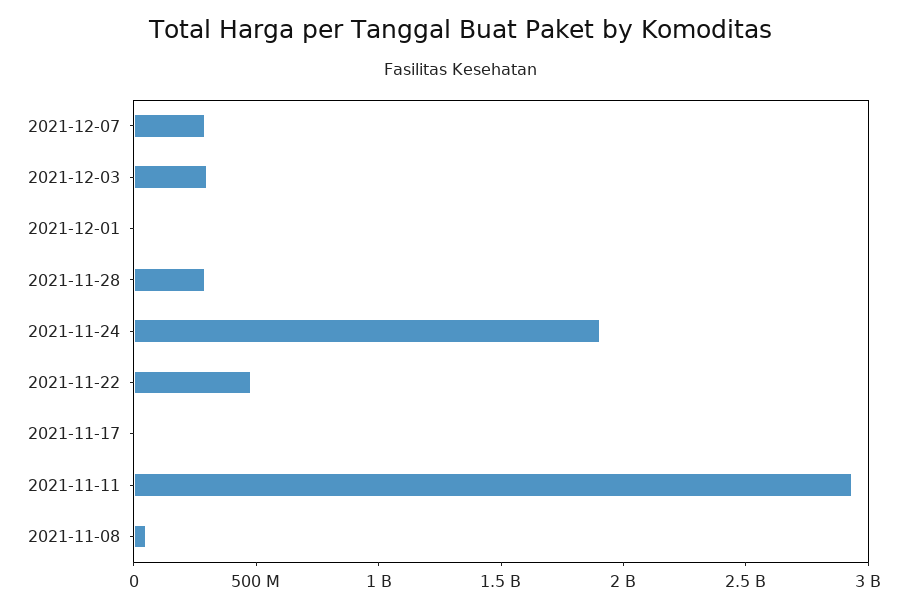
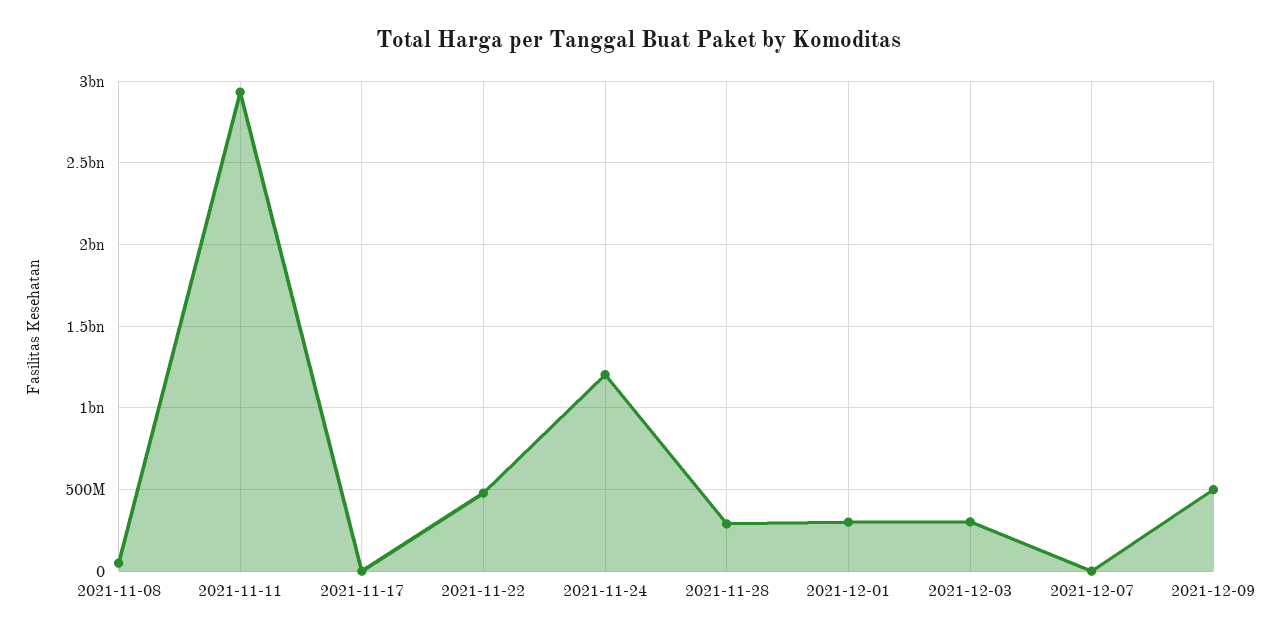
2021-12-07: 300000000 -> 0
2021-12-01: 0 -> 300000000
2021-11-24: 1900000000 -> 1200000000
2021-12-09: none -> 500000000

